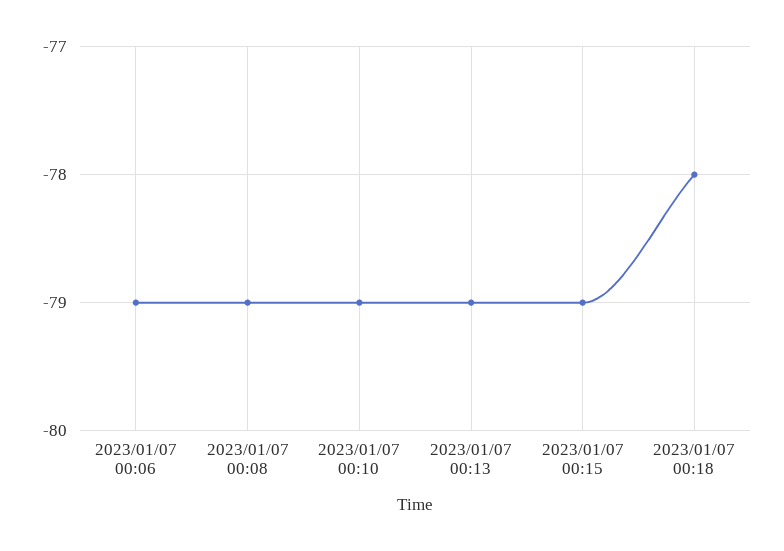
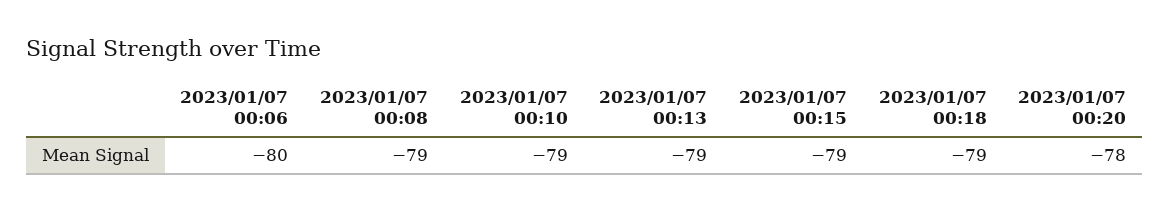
2023/01/07 00:06: -79 -> -80
2023/01/07 00:18: -78 -> -79
2023/01/07 00:20: none -> -78

